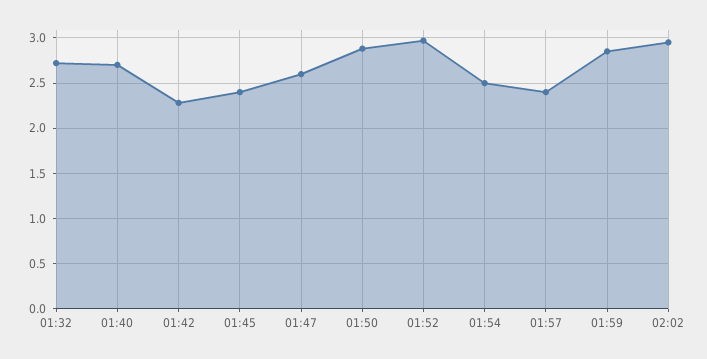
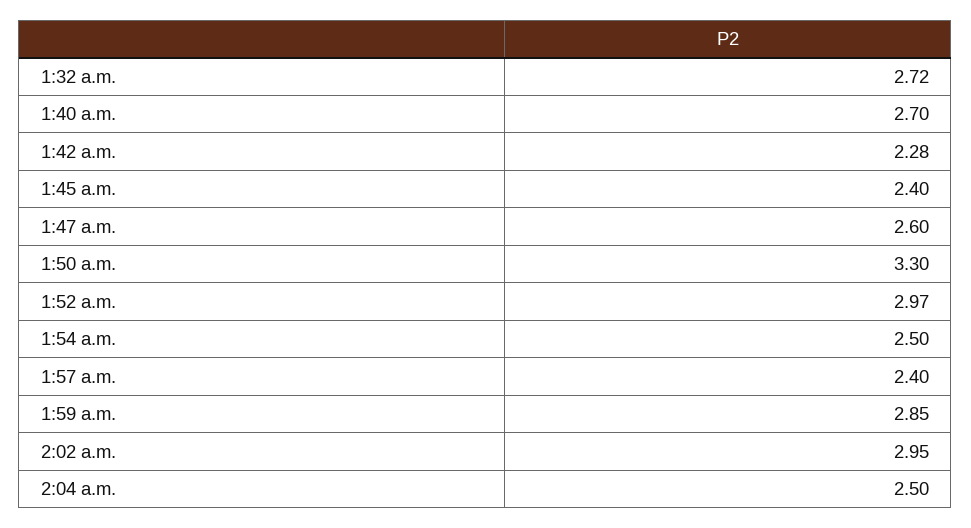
01:50: 2.9 -> 3.3
2:04 a.m.: none -> 2.5

